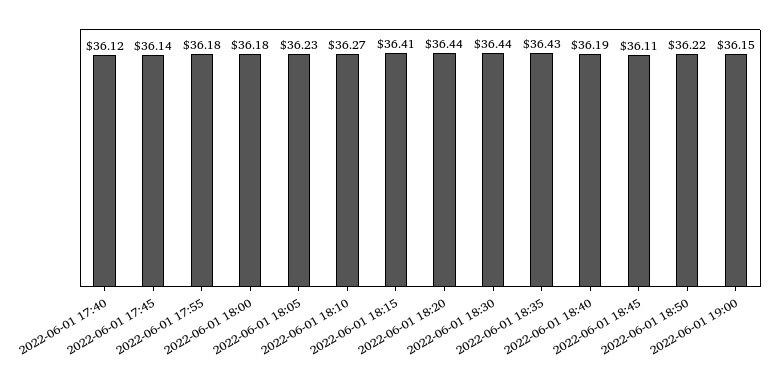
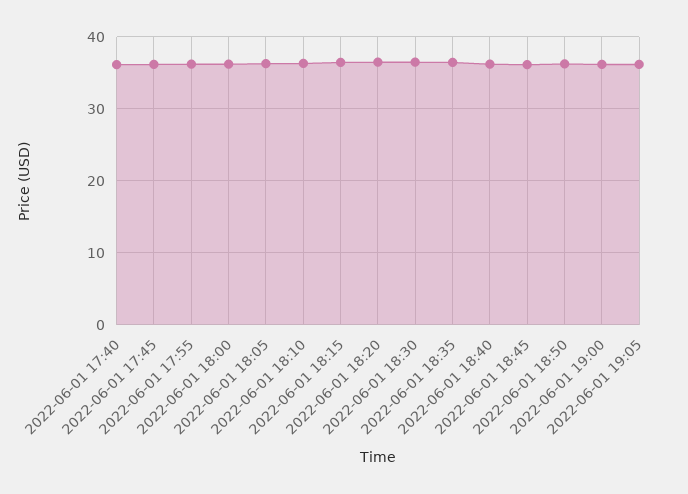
2022-06-01 19:05: none -> 36

